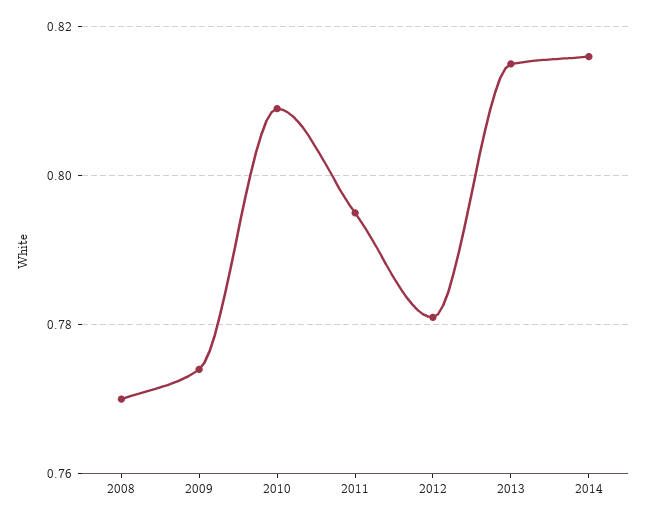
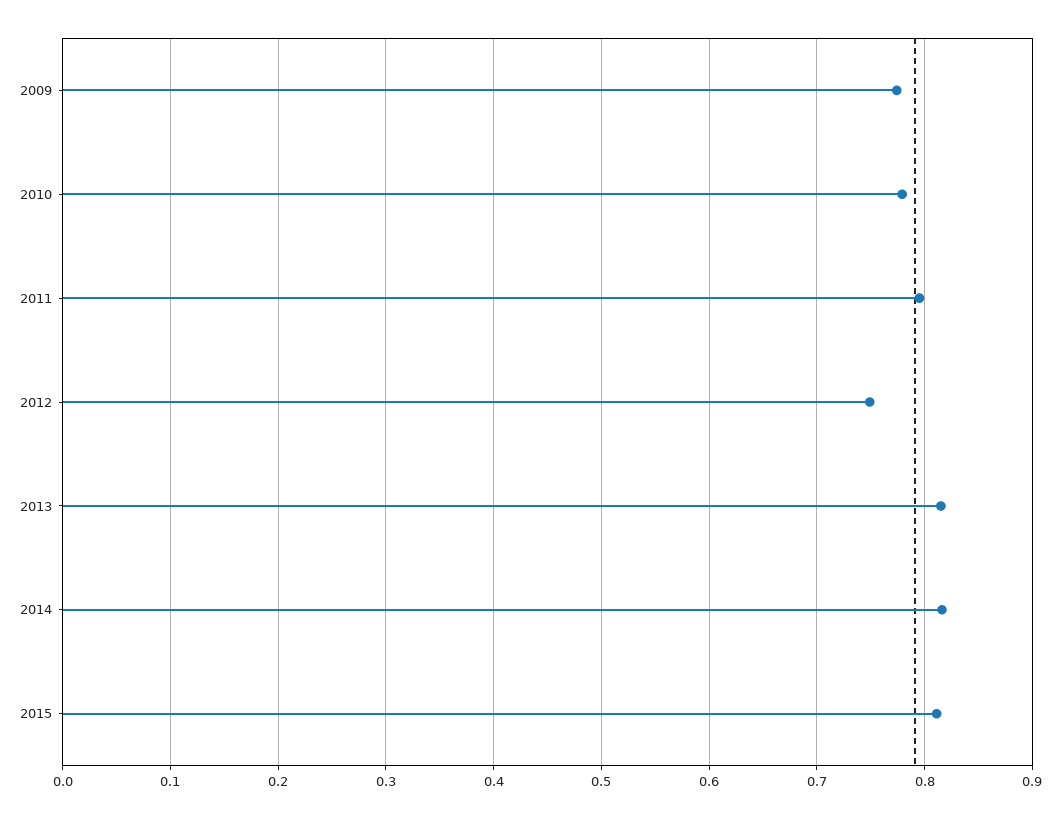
2008: 0.77 -> none
2010: 0.81 -> 0.78
2012: 0.78 -> 0.75
2015: none -> 0.81

